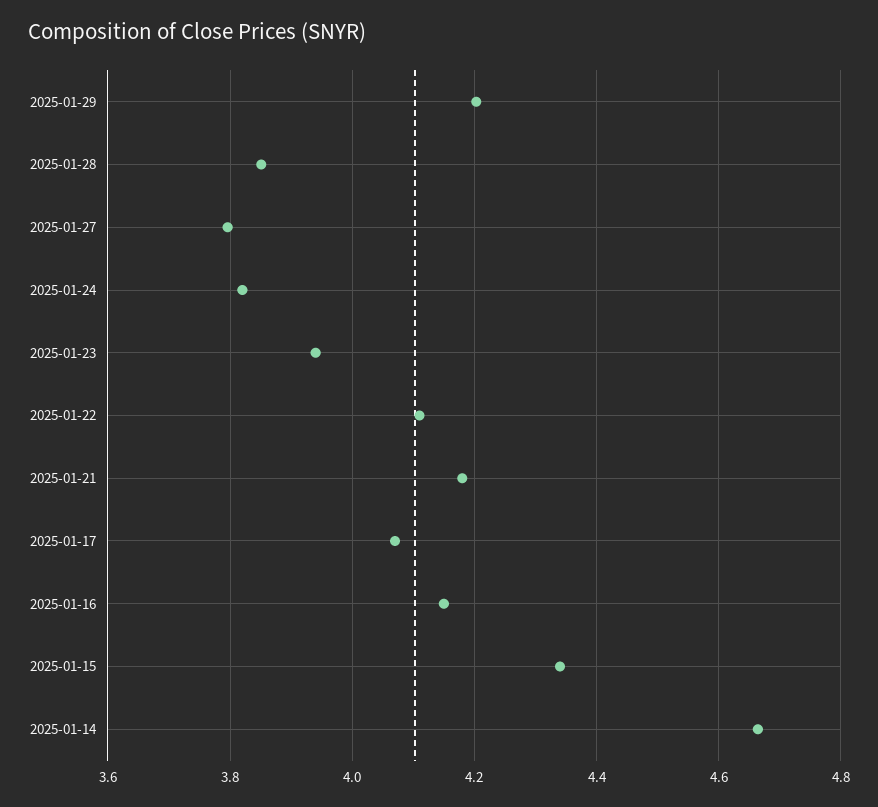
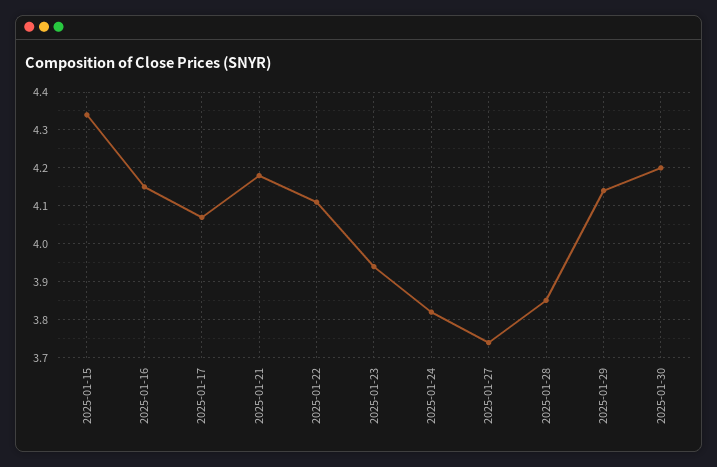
2025-01-29: 4.2 -> 4.14
2025-01-27: 3.8 -> 3.74
2025-01-14: 4.66 -> none
2025-01-30: none -> 4.2

